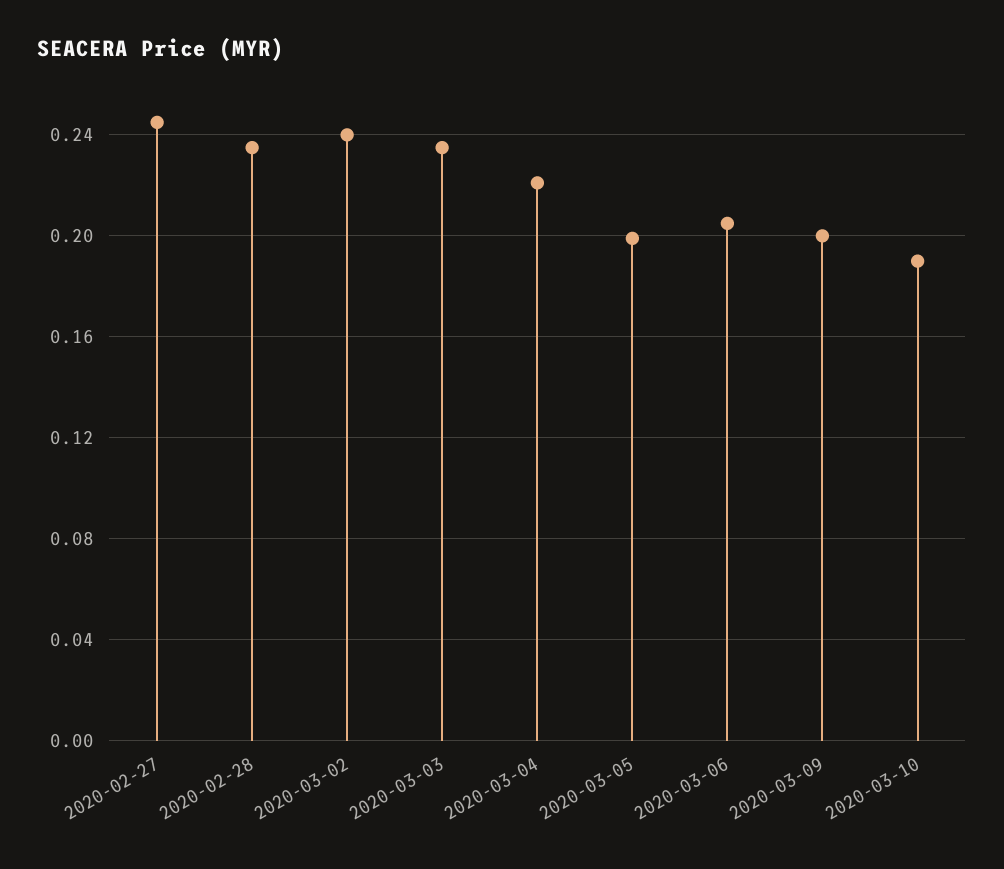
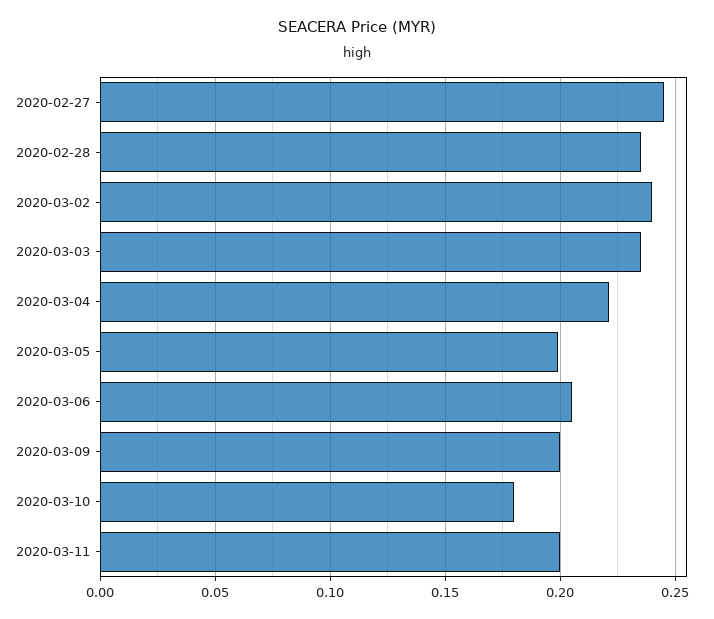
2020-03-10: 0.19 -> 0.18
2020-03-11: none -> 0.2

